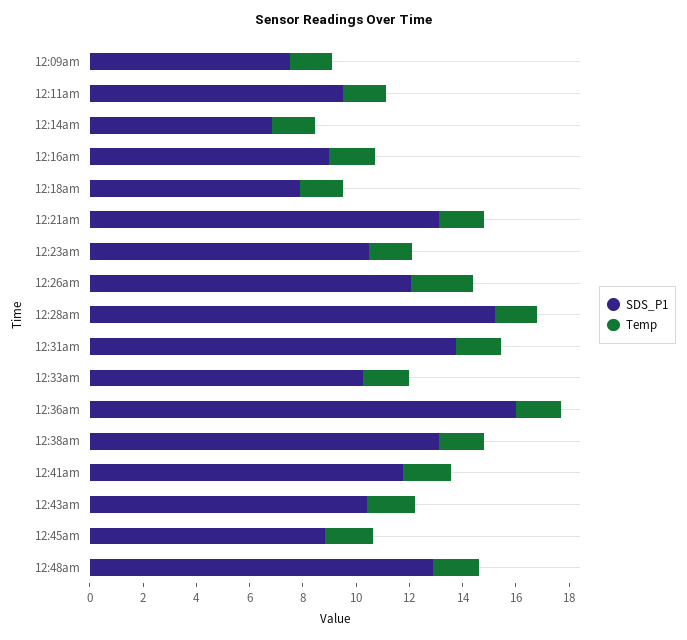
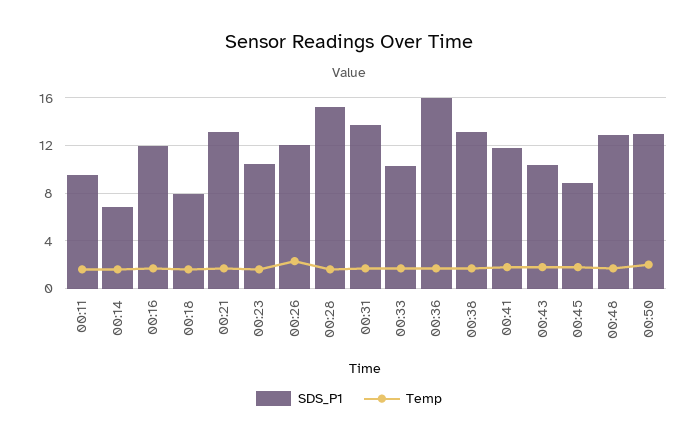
SDS_P1, 12:09am: 7.5 -> none
Temp, 12:09am: 1.5 -> none
SDS_P1, 12:16am: 9 -> 12
SDS_P1, 00:50: none -> 13
Temp, 00:50: none -> 2

